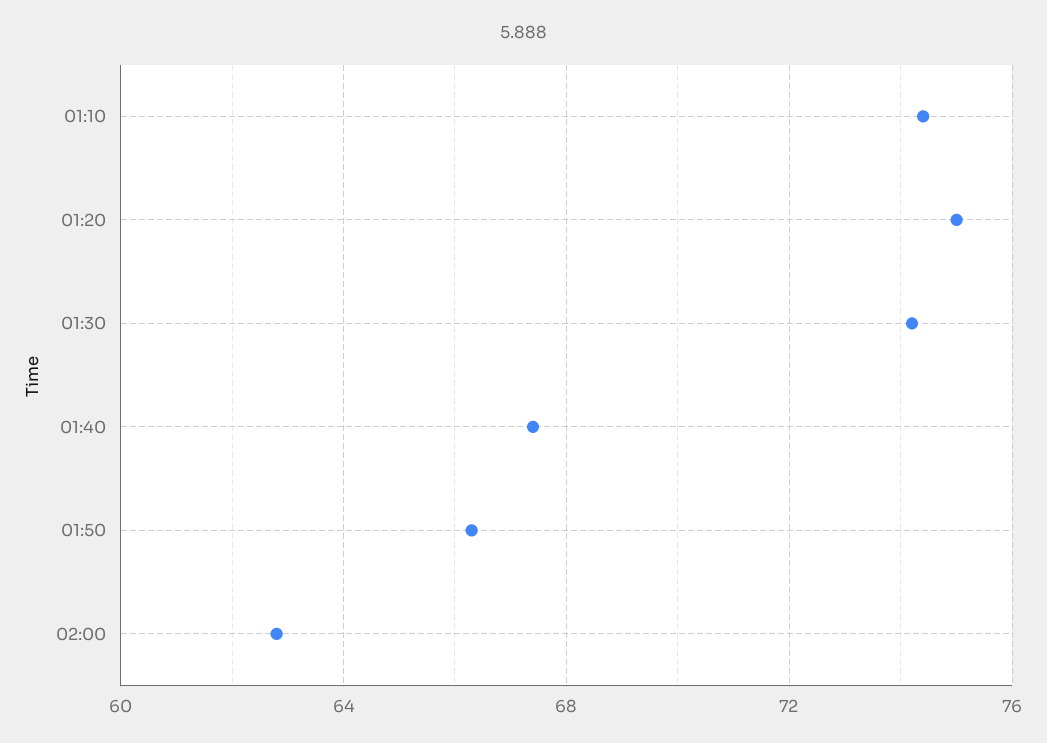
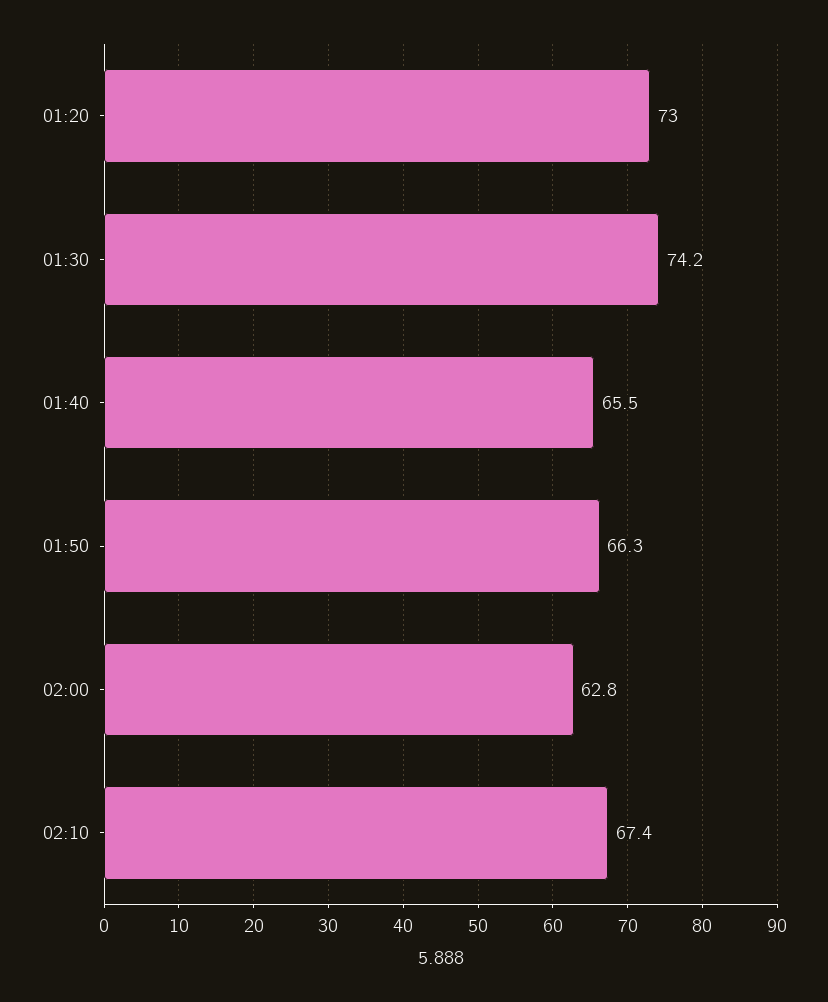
01:10: 74.5 -> none
01:20: 75 -> 73
01:40: 67.5 -> 65.5
02:10: none -> 67.4

